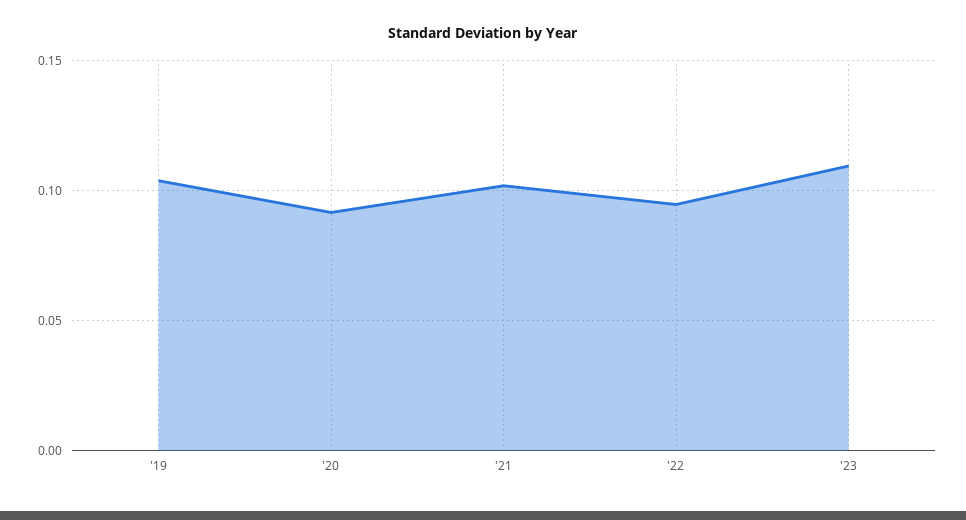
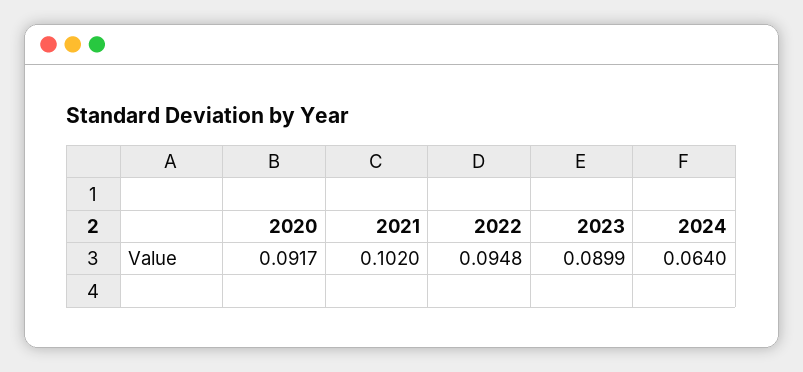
'19: 0.105 -> none
'23: 0.11 -> 0.0899
2024: none -> 0.064

